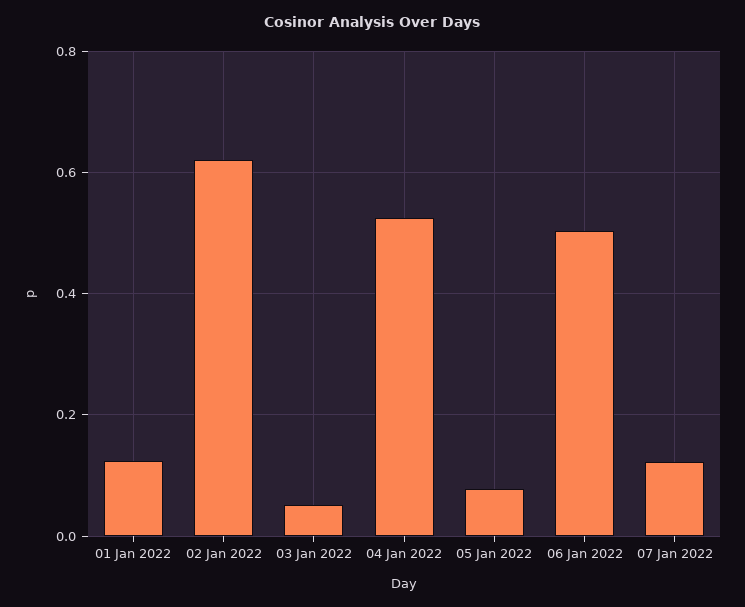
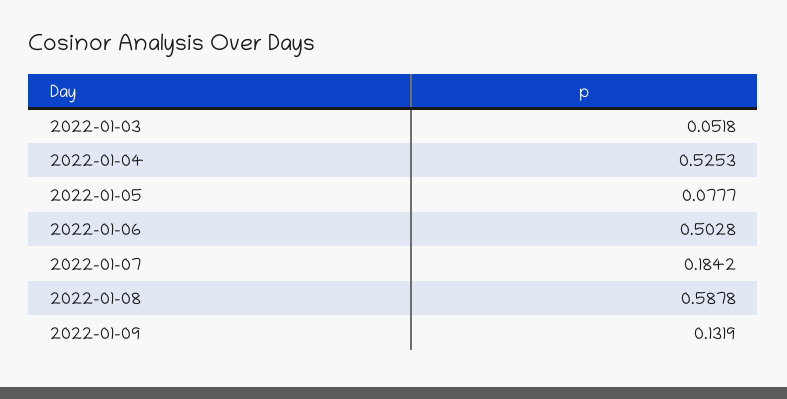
01 Jan 2022: 0.12 -> none
02 Jan 2022: 0.62 -> none
07 Jan 2022: 0.12 -> 0.1842
2022-01-08: none -> 0.5878
2022-01-09: none -> 0.1319

